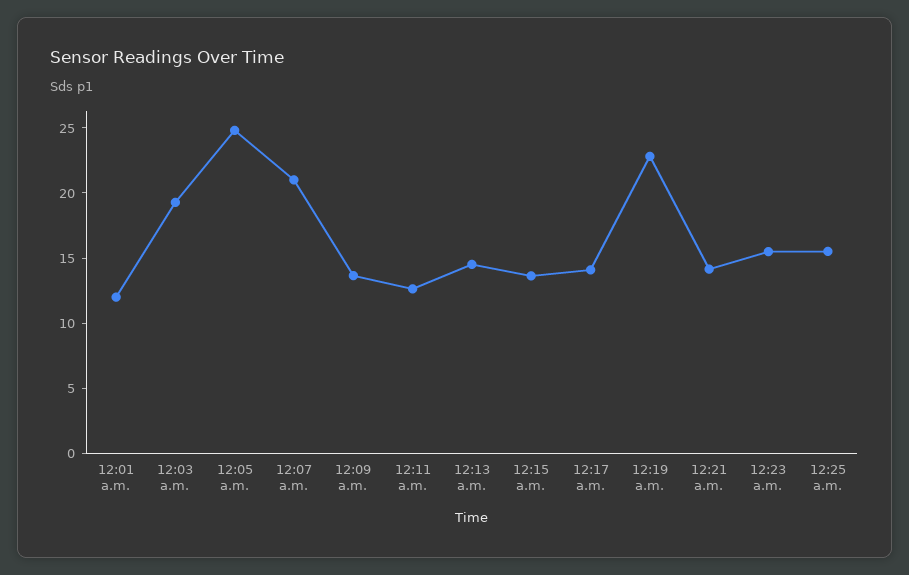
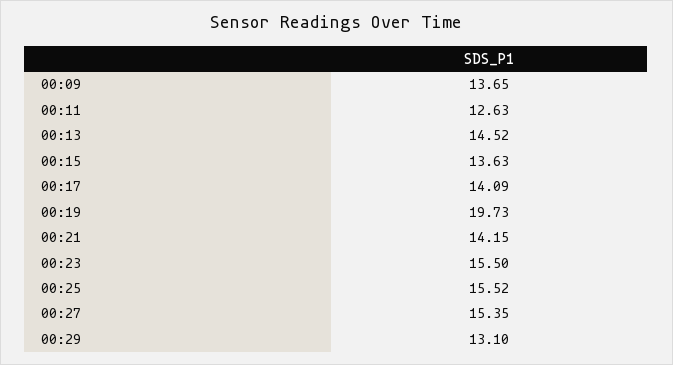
12:01 a.m.: 12 -> none
12:03 a.m.: 19 -> none
12:05 a.m.: 25 -> none
12:07 a.m.: 21 -> none
12:19 a.m.: 23 -> 19.73
00:27: none -> 15.35
00:29: none -> 13.1

